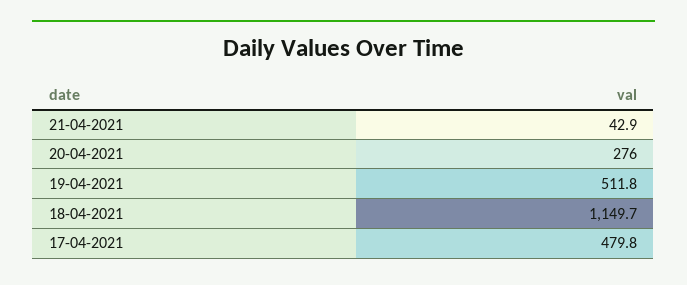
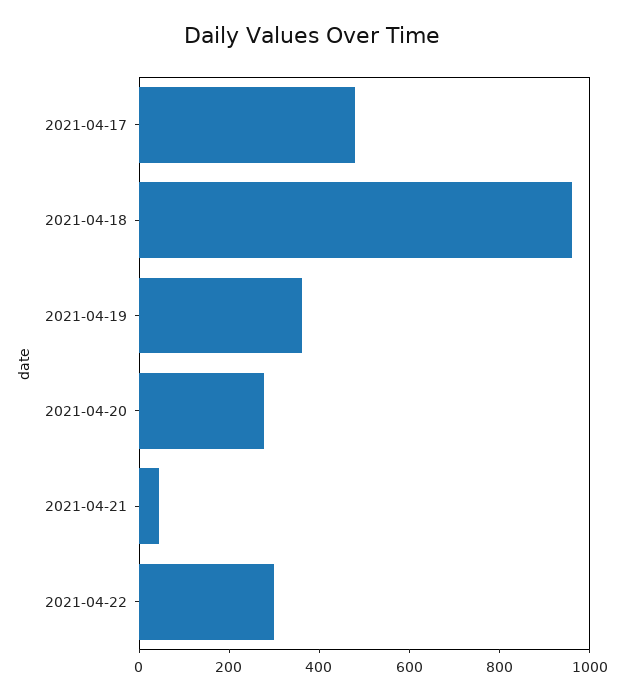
19-04-2021: 511.8 -> 350
18-04-2021: 1149.7 -> 950
2021-04-22: none -> 300

